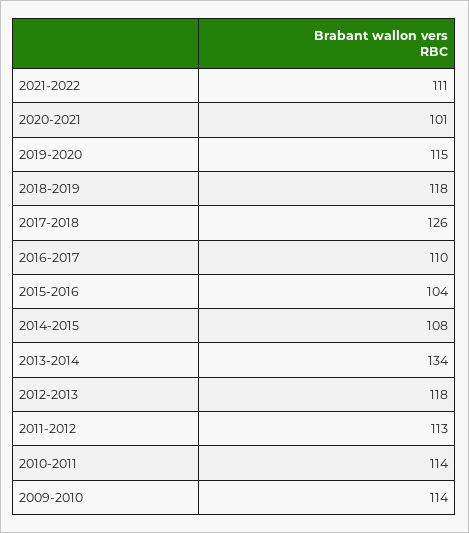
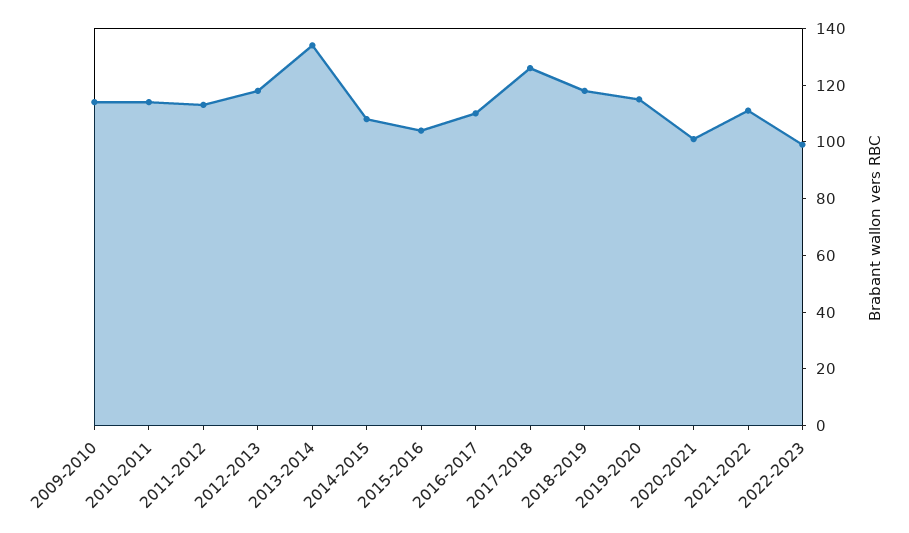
2022-2023: none -> 100

